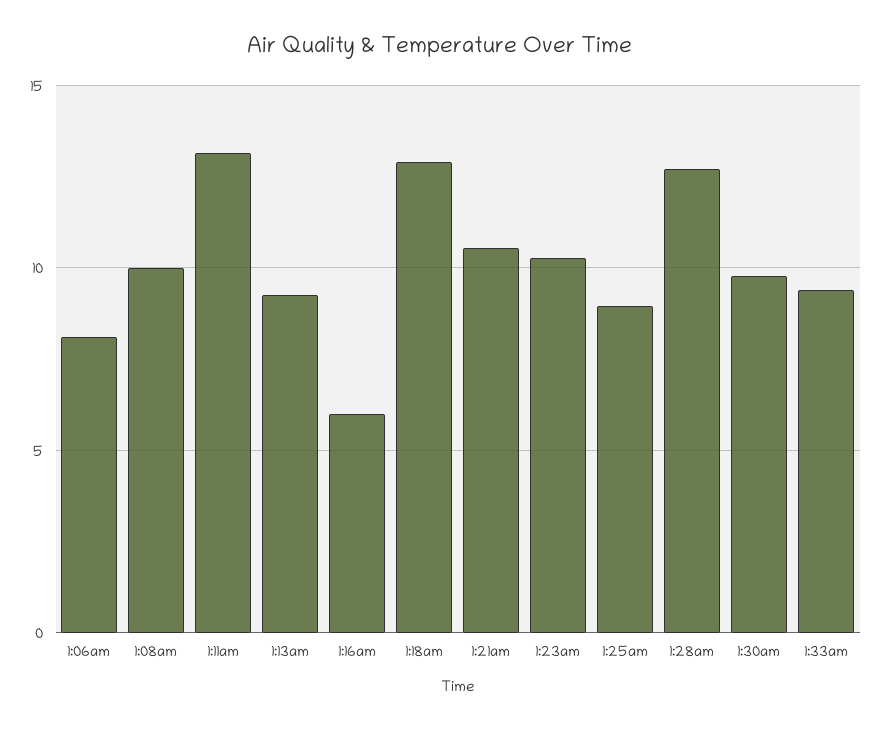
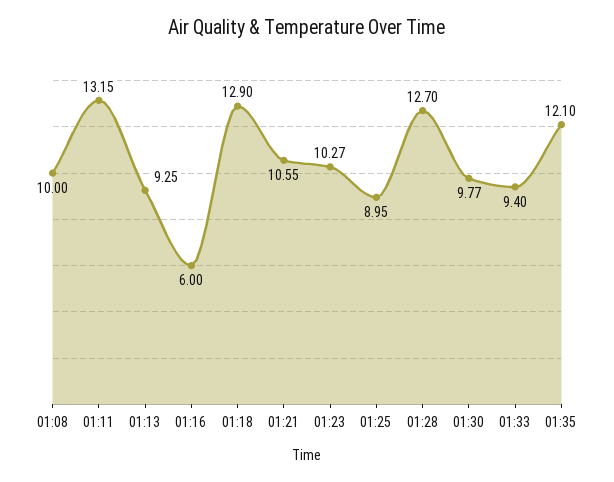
1:06am: 8 -> none
01:35: none -> 12.1

